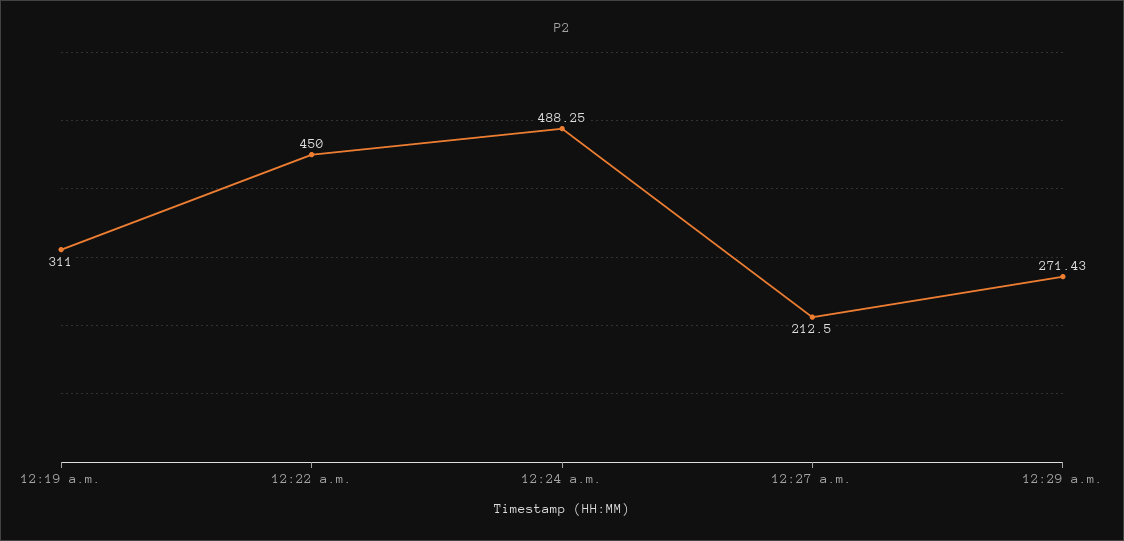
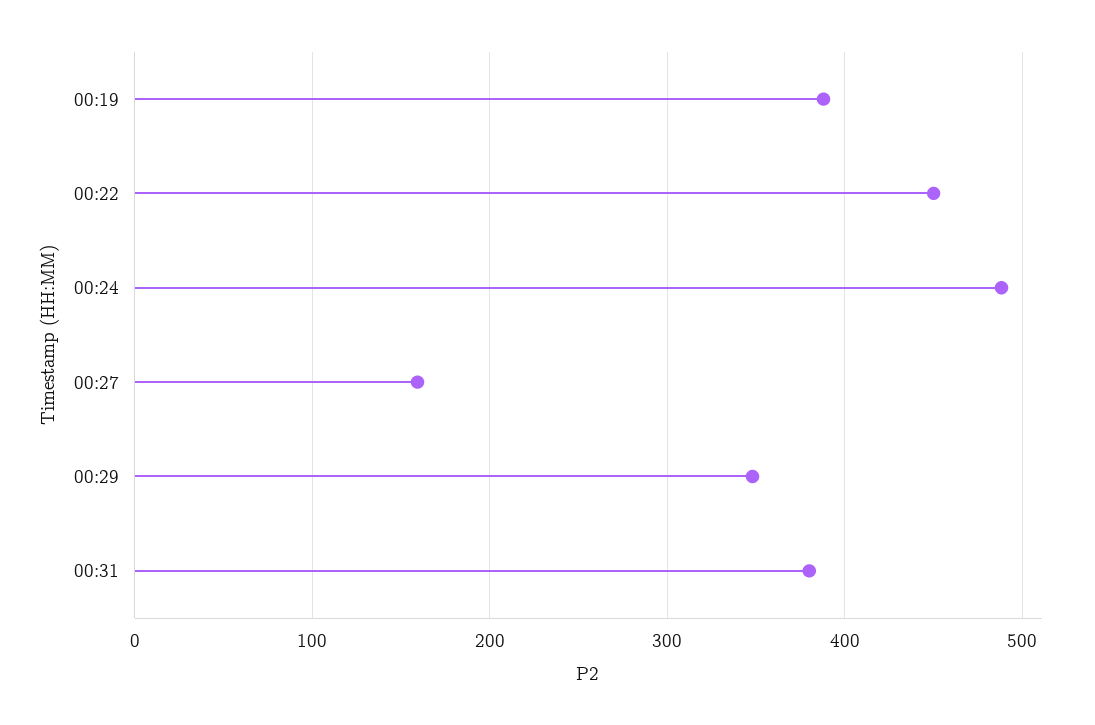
12:19 a.m.: 311 -> 390
12:27 a.m.: 212.5 -> 160
12:29 a.m.: 271.43 -> 350
00:31: none -> 380

